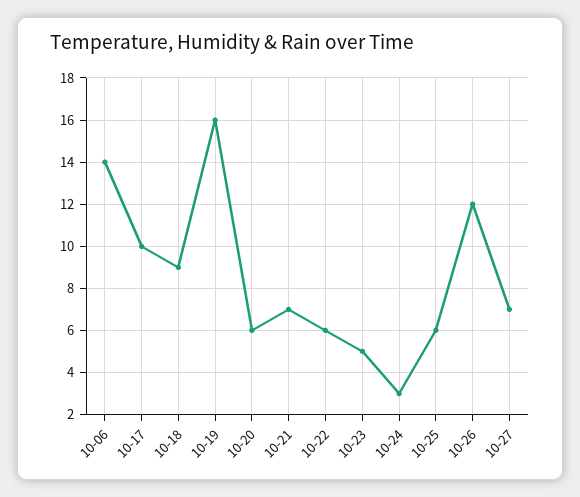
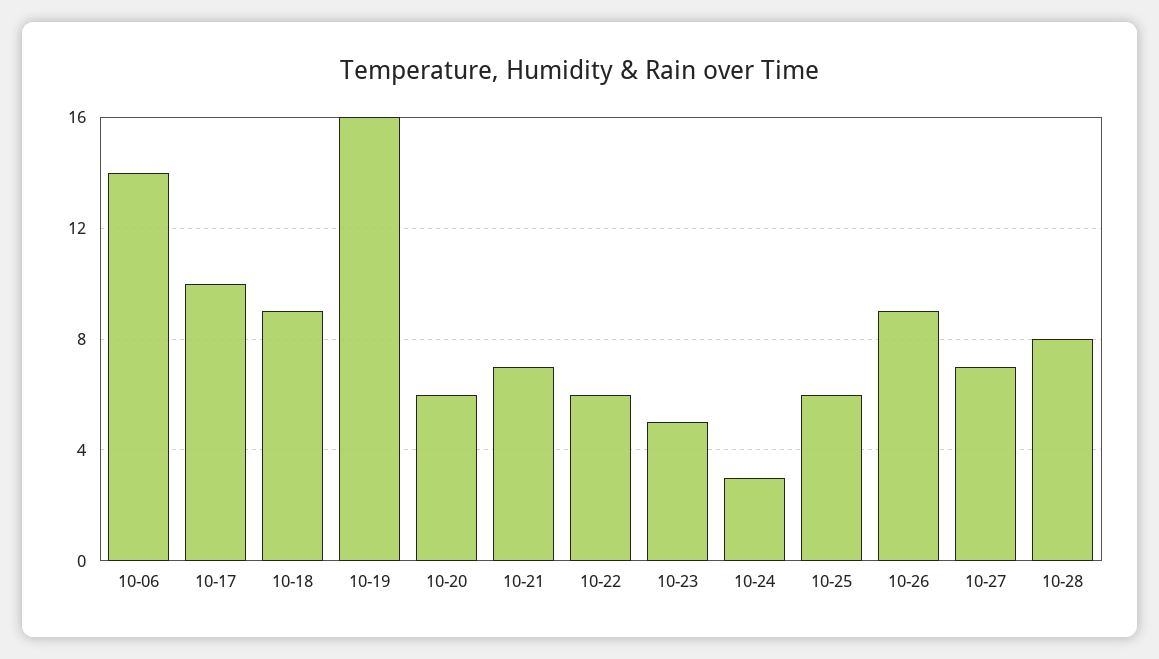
10-26: 12 -> 9
10-28: none -> 8

